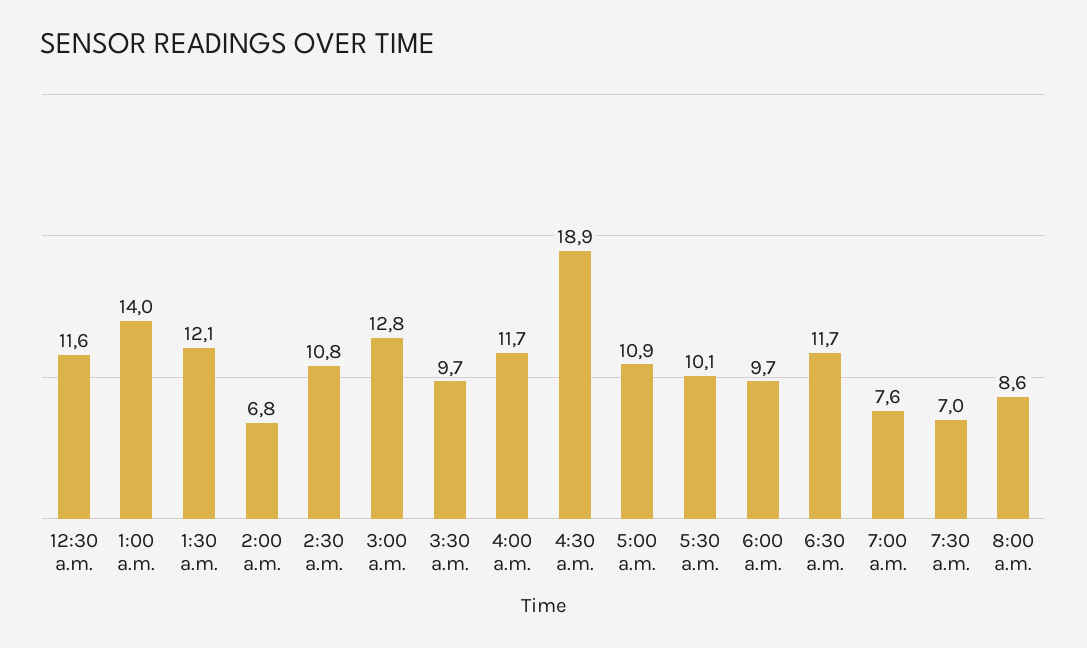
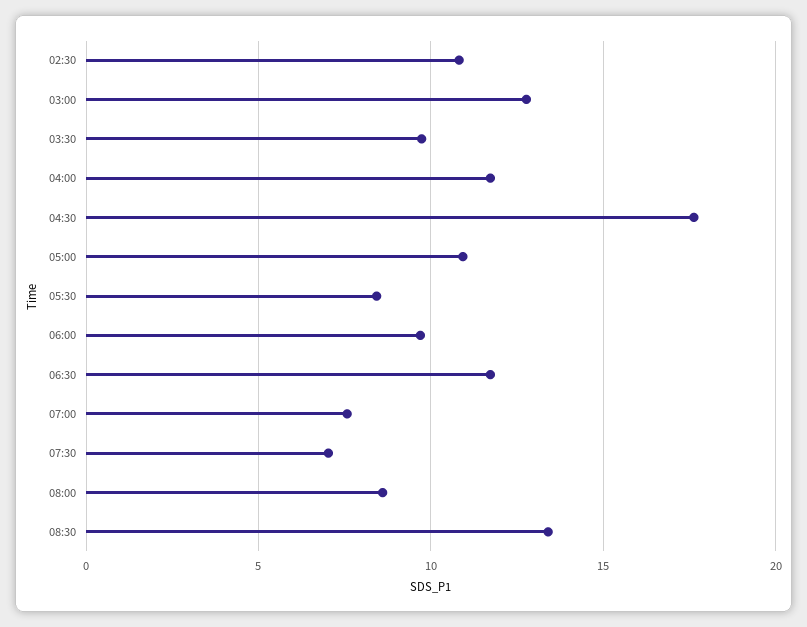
12:30 a.m.: 11.6 -> none
1:00 a.m.: 14 -> none
1:30 a.m.: 12.1 -> none
2:00 a.m.: 6.8 -> none
4:30 a.m.: 18.9 -> 17.5
5:30 a.m.: 10.1 -> 8.5
08:30: none -> 13.5

